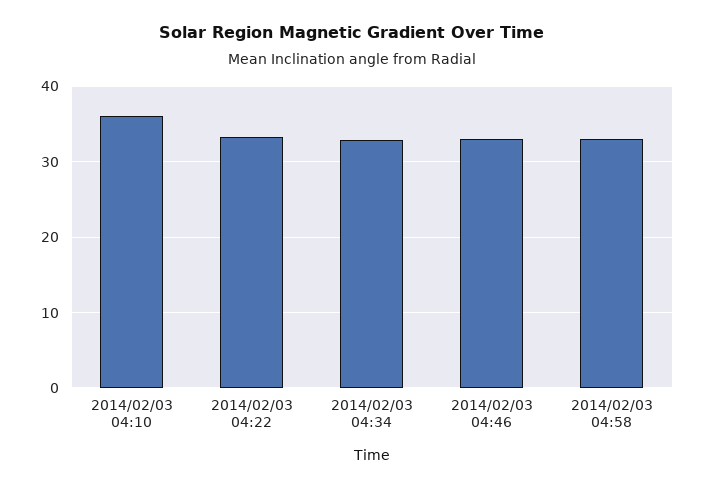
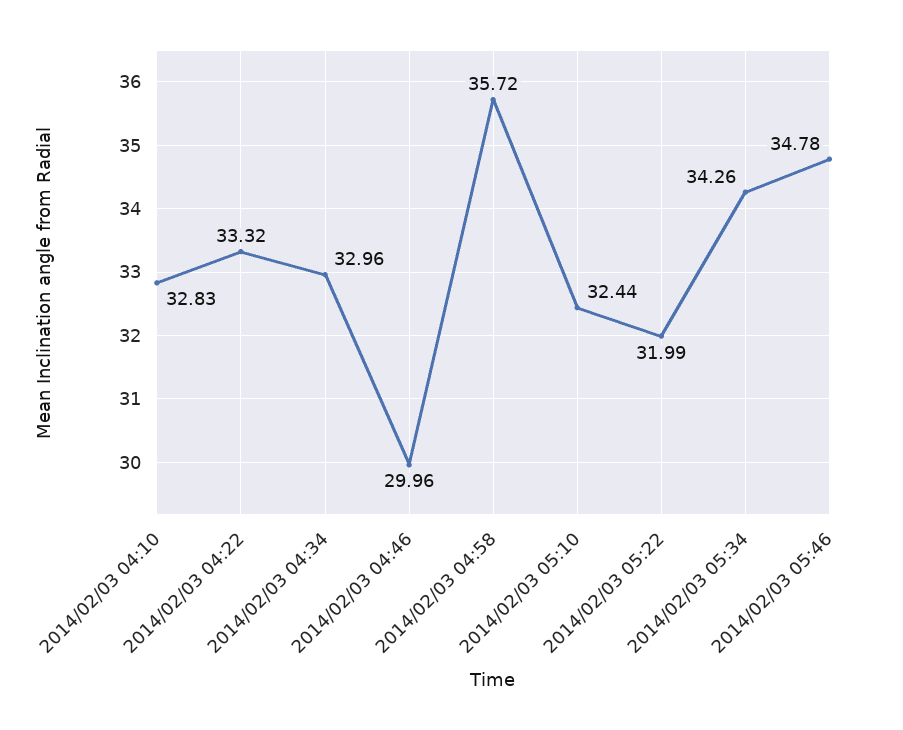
2014/02/03 04:10: 36 -> 32.83
2014/02/03 04:46: 33 -> 29.96
2014/02/03 04:58: 33 -> 35.72
2014/02/03 05:10: none -> 32.44
2014/02/03 05:22: none -> 31.99
2014/02/03 05:34: none -> 34.26
2014/02/03 05:46: none -> 34.78

